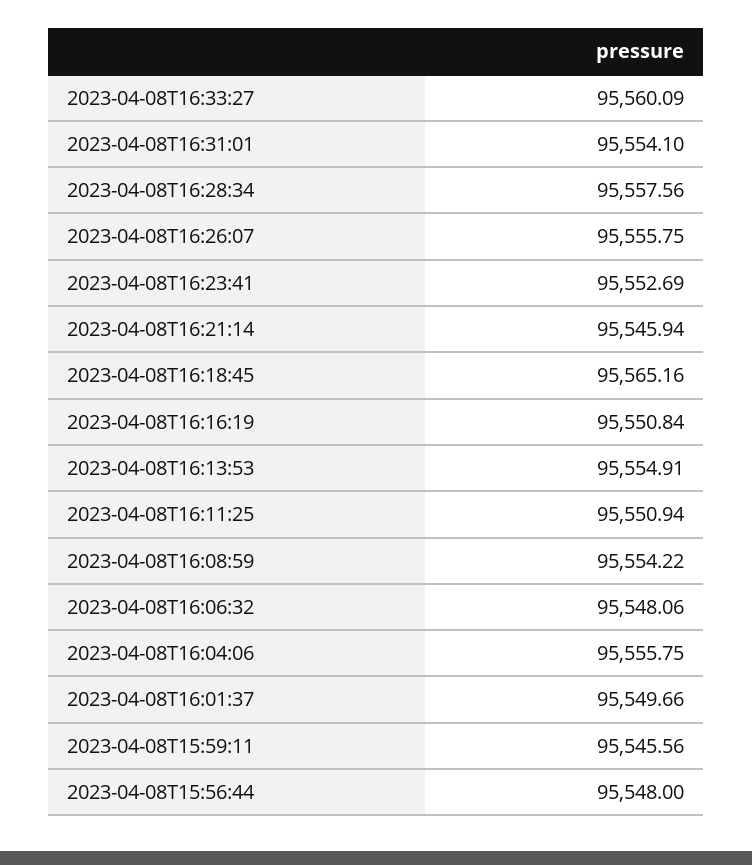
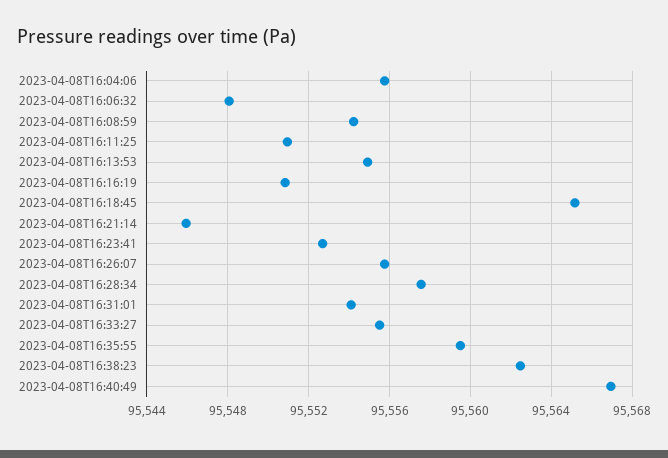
2023-04-08T16:33:27: 95560.09 -> 95555.5
2023-04-08T16:01:37: 95549.66 -> none
2023-04-08T15:59:11: 95545.56 -> none
2023-04-08T15:56:44: 95548 -> none
2023-04-08T16:35:55: none -> 95559.5
2023-04-08T16:38:23: none -> 95562.5
2023-04-08T16:40:49: none -> 95567

